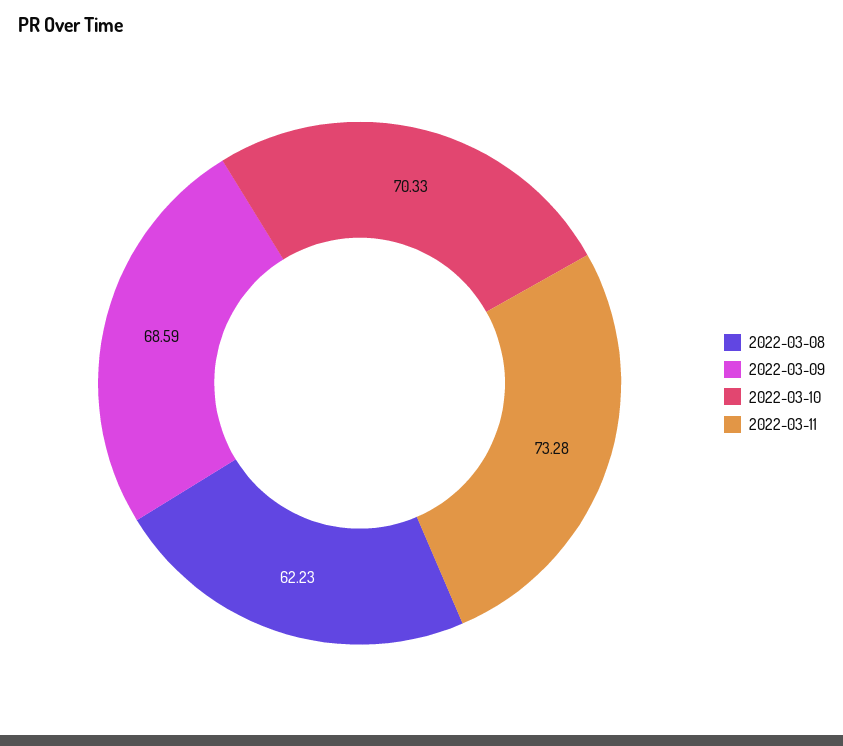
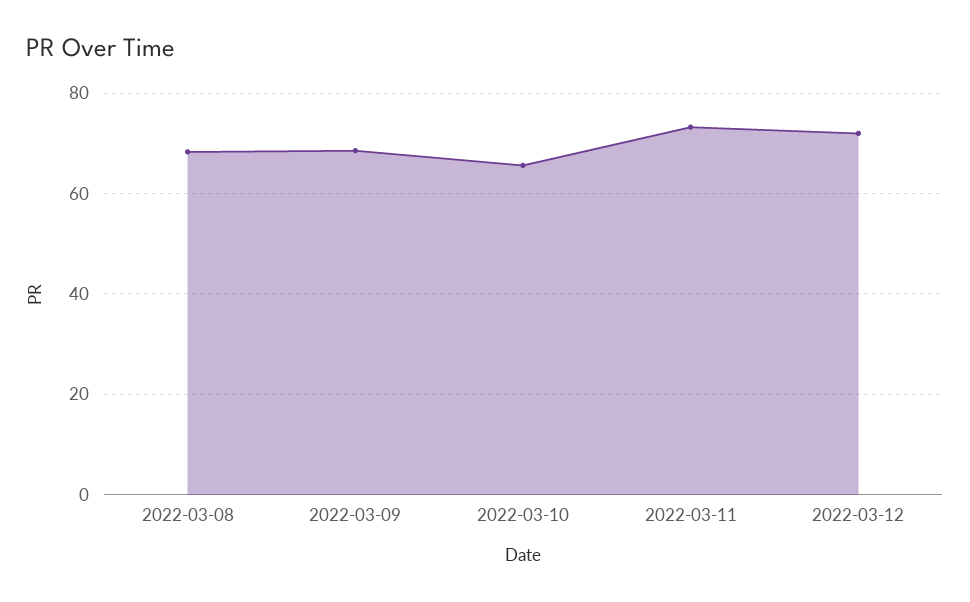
2022-03-08: 62.23 -> 68
2022-03-10: 70.33 -> 66
2022-03-12: none -> 72

